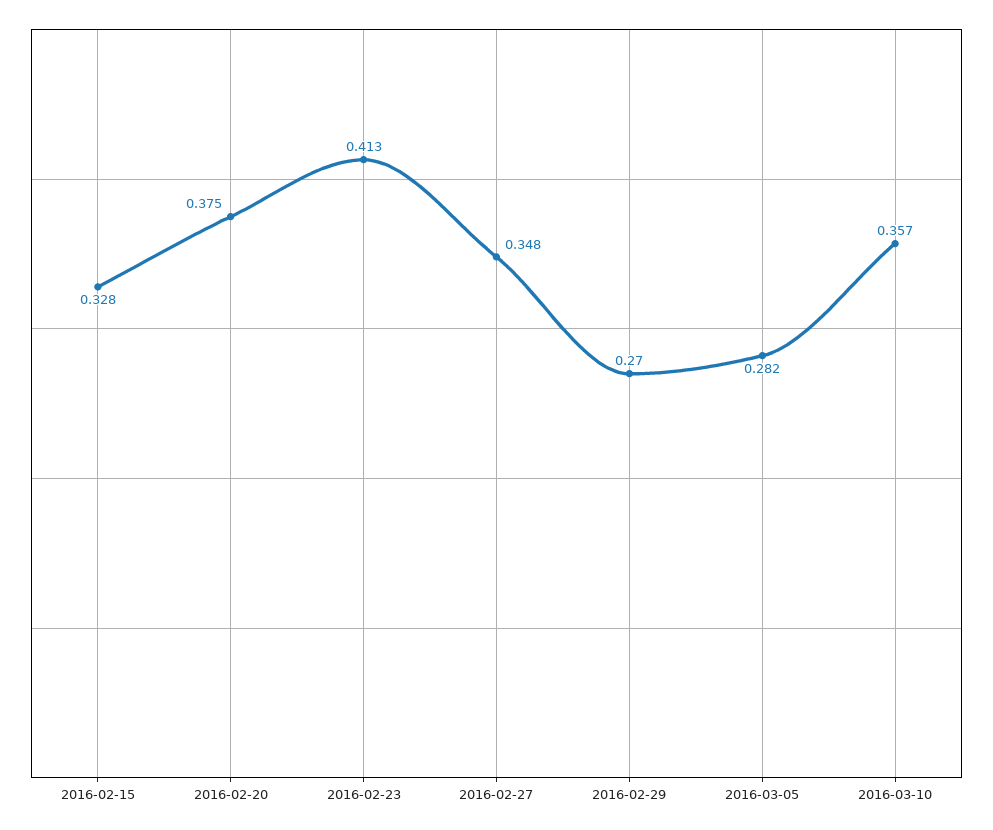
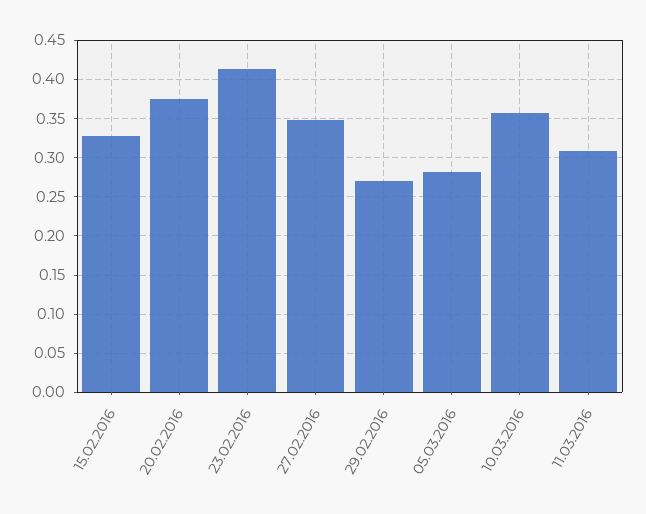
11.03.2016: none -> 0.31

